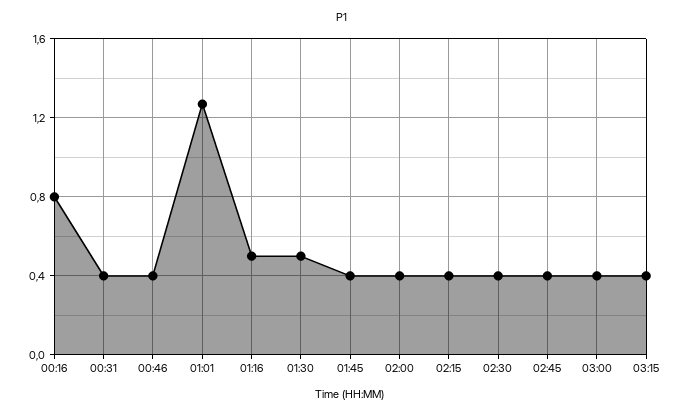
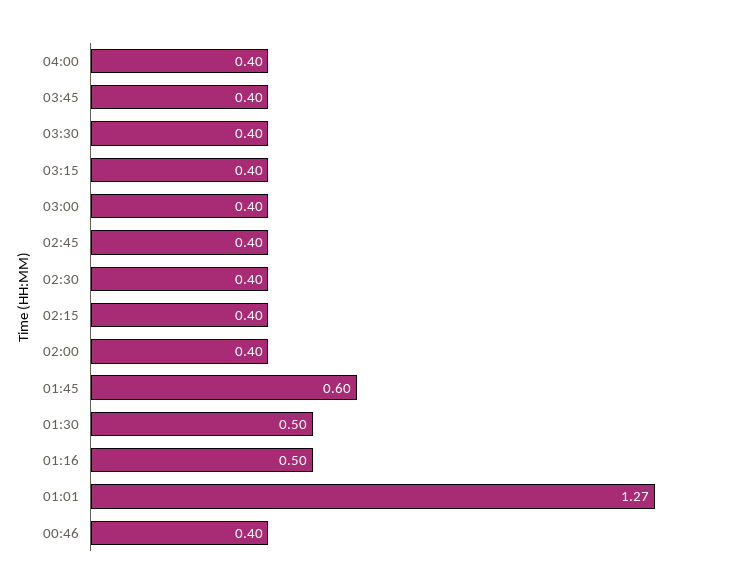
00:16: 0.8 -> none
00:31: 0.4 -> none
01:45: 0.4 -> 0.6
04:00: none -> 0.4
03:45: none -> 0.4
03:30: none -> 0.4

